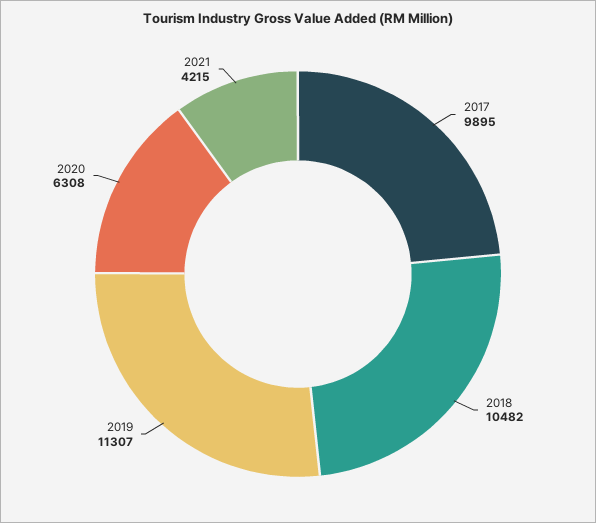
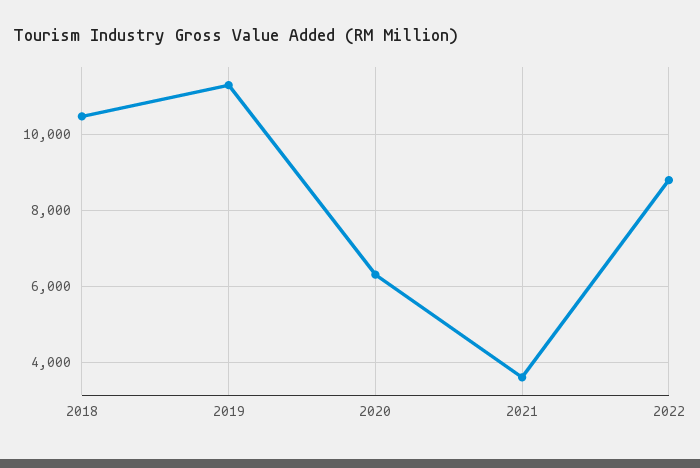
2017: 9895 -> none
2021: 4215 -> 3600
2022: none -> 8800

